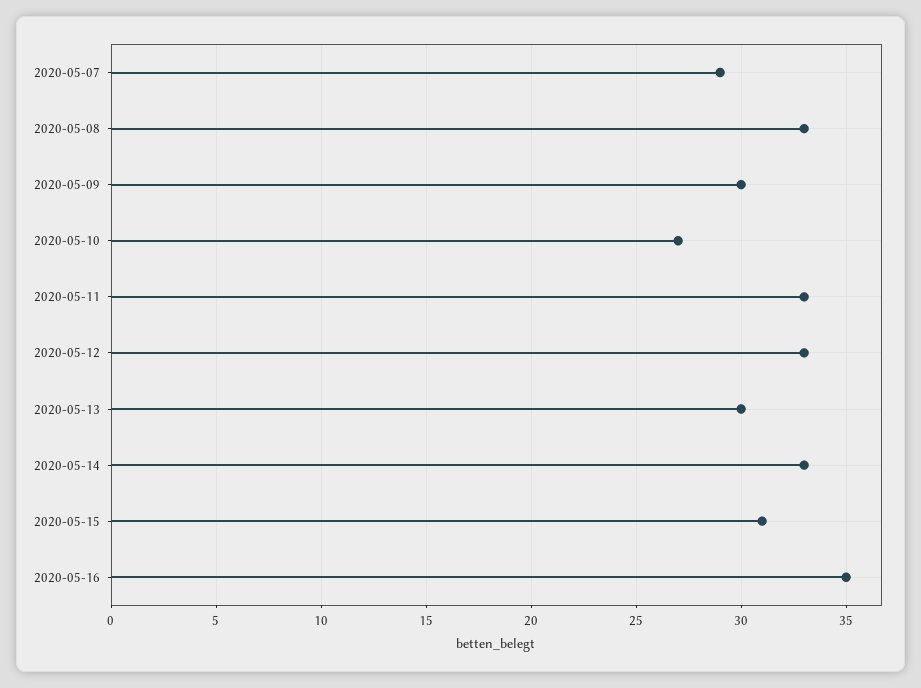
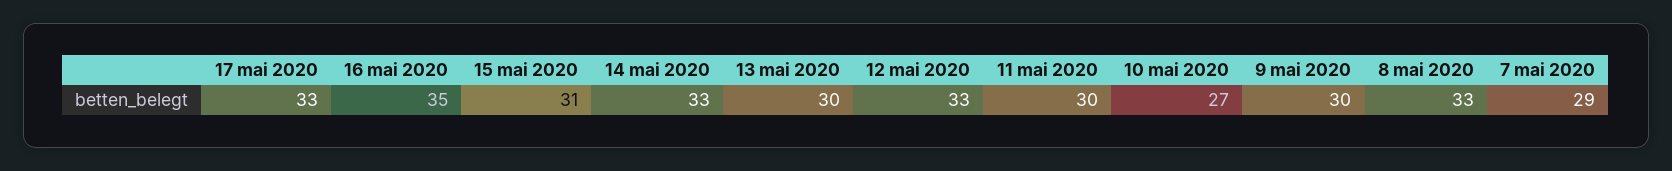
2020-05-11: 33 -> 30
17 mai 2020: none -> 33

